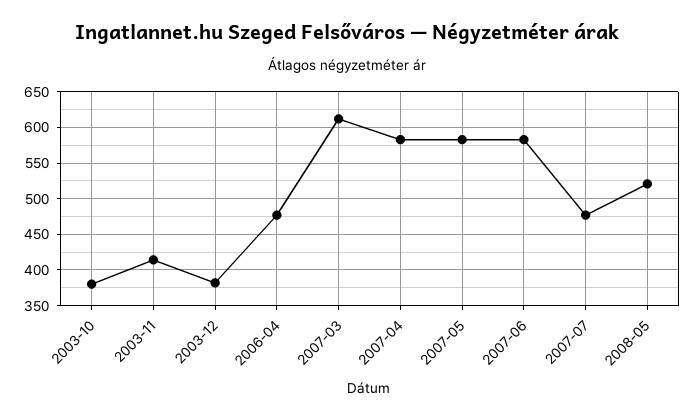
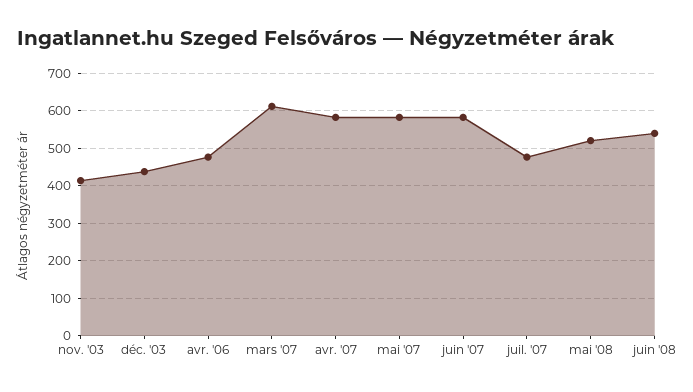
2003-10: 380 -> none
2003-12: 380 -> 440
juin '08: none -> 540

